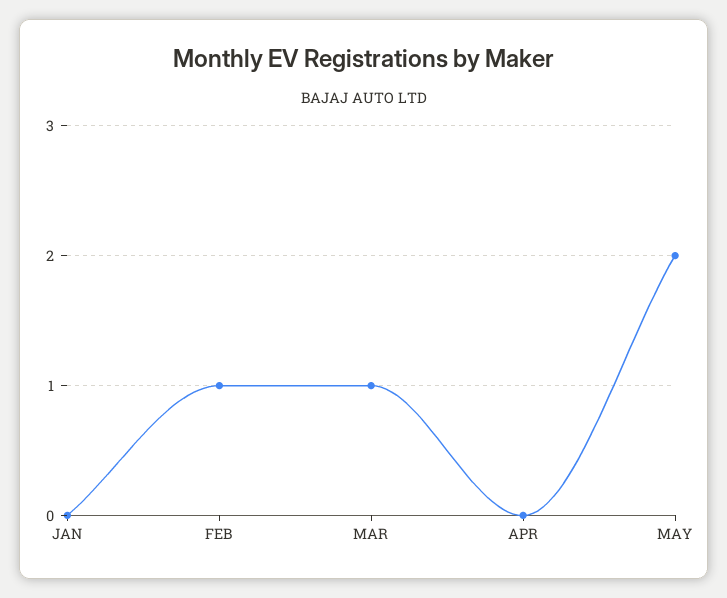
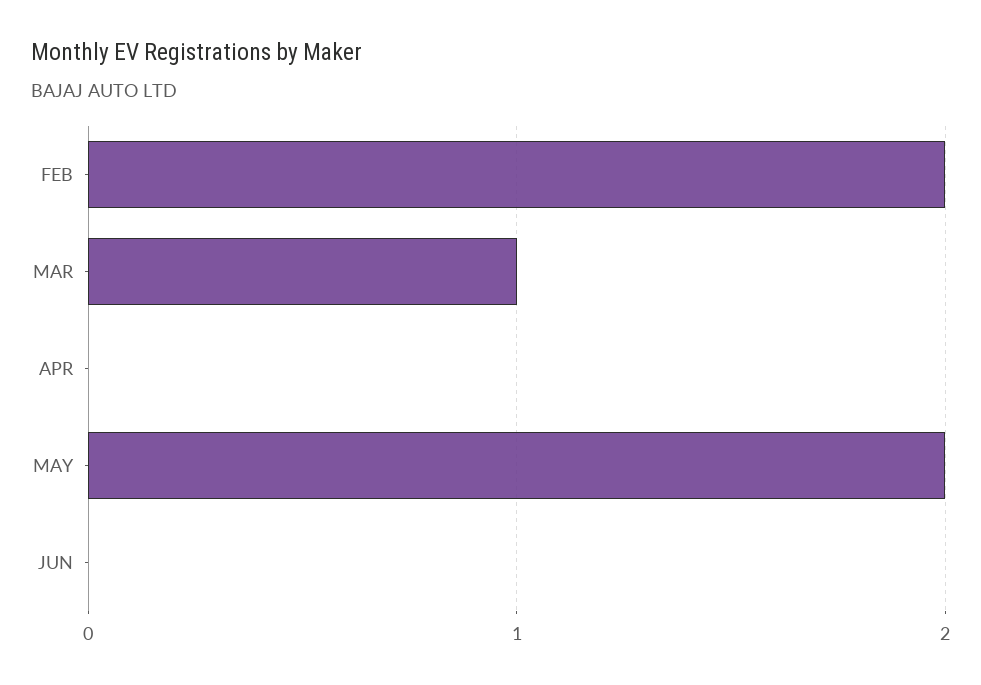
JAN: 0 -> none
FEB: 1 -> 2
JUN: none -> 0

